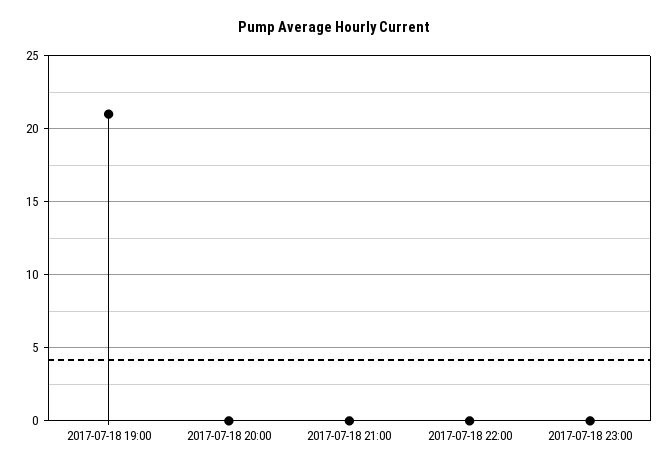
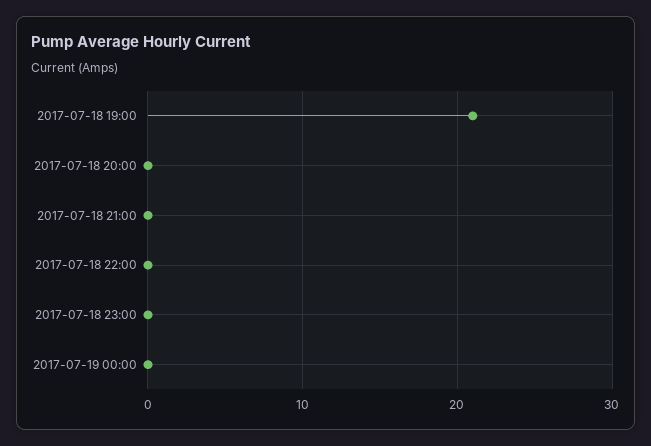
2017-07-19 00:00: none -> 0

